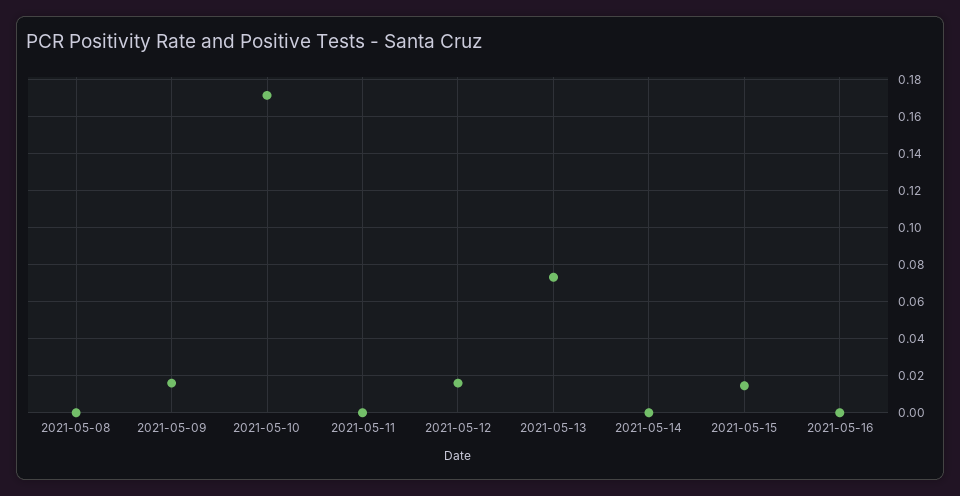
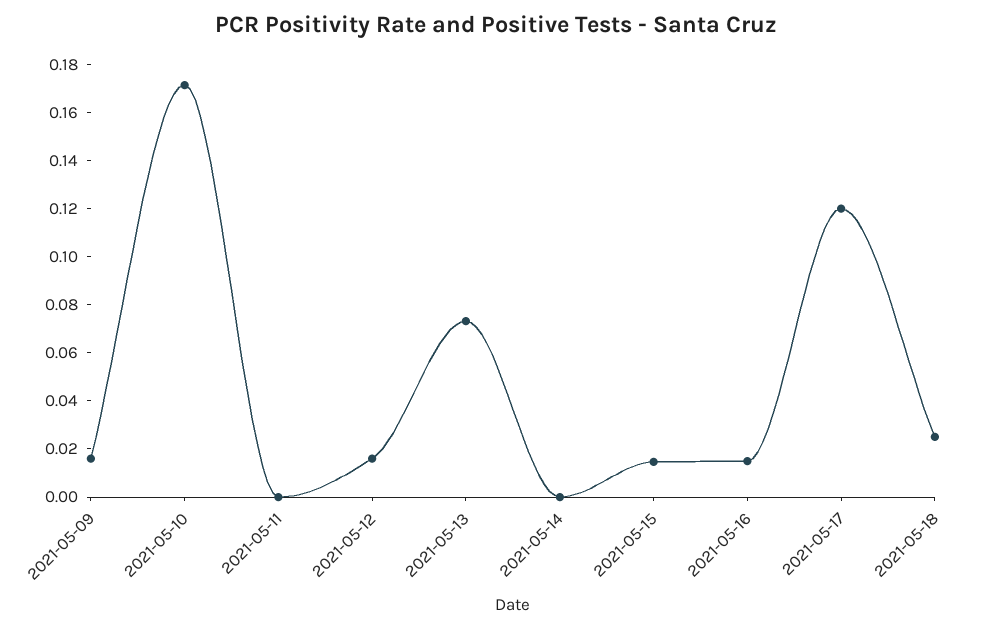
2021-05-08: 0 -> none
2021-05-16: 0 -> 0.015
2021-05-17: none -> 0.12
2021-05-18: none -> 0.025

